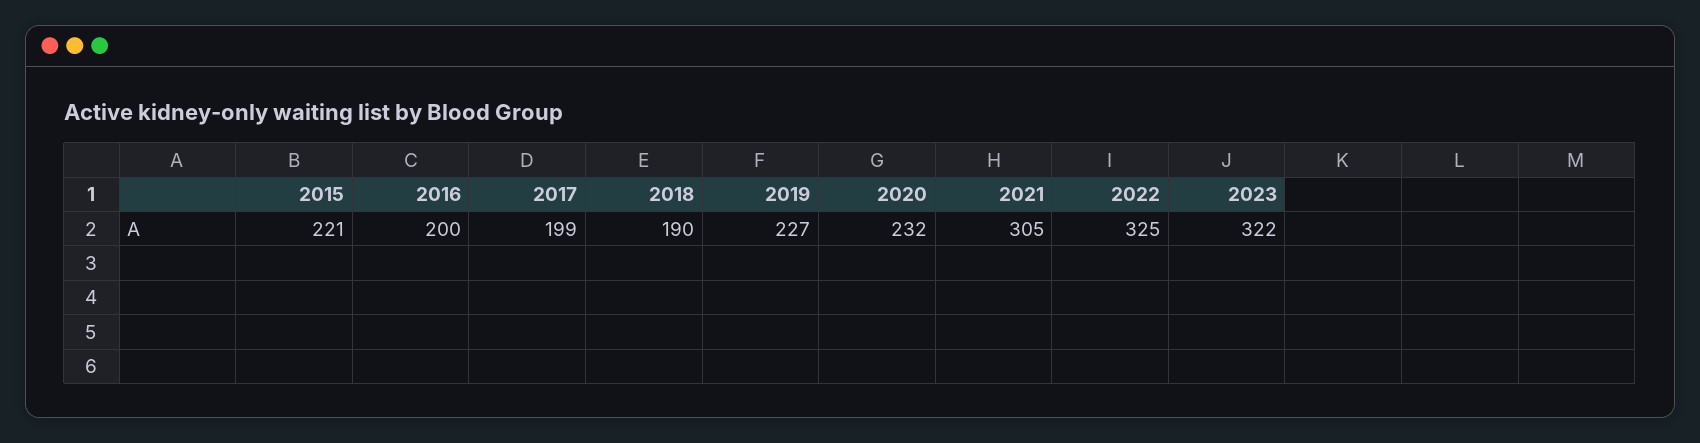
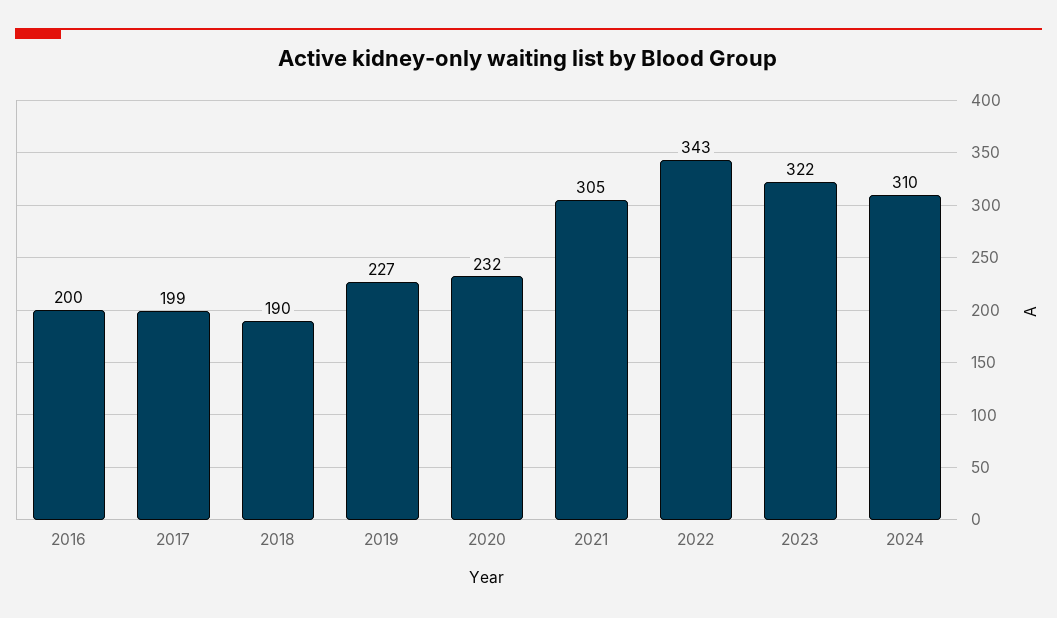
2015: 221 -> none
2022: 325 -> 343
2024: none -> 310

